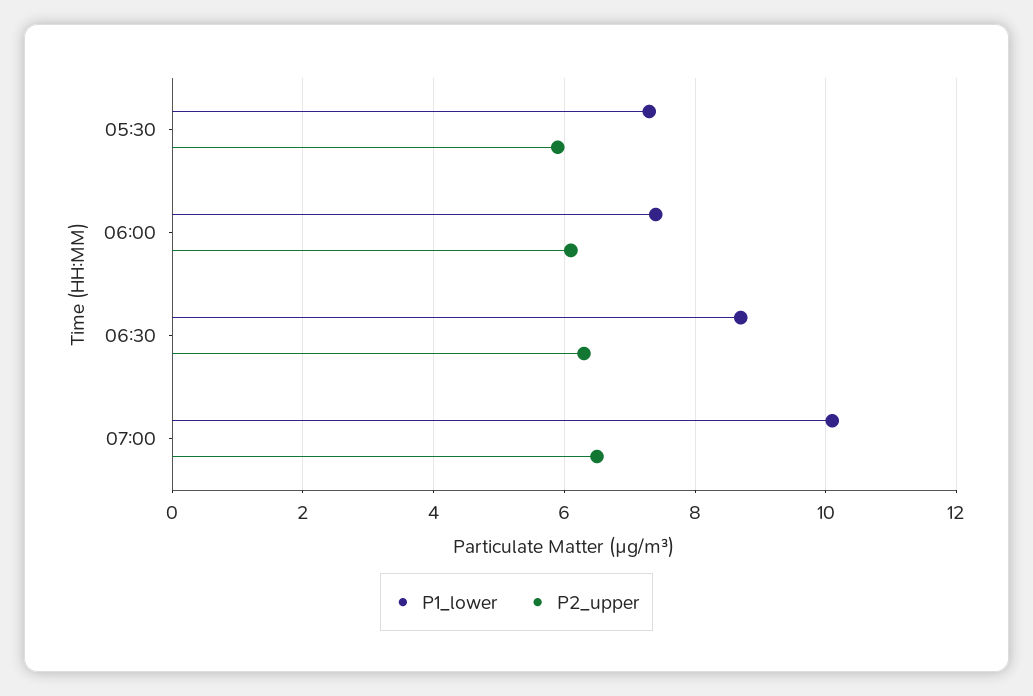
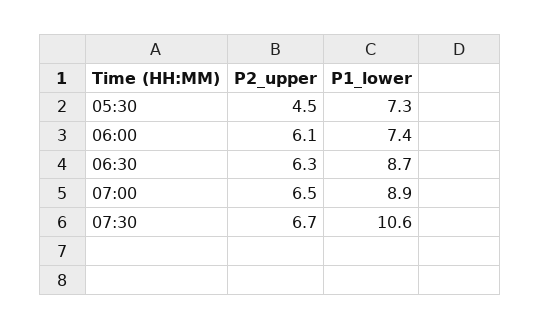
P2_upper, 05:30: 6 -> 4.5
P1_lower, 07:00: 10 -> 8.9
P2_upper, 07:30: none -> 6.7
P1_lower, 07:30: none -> 10.6

